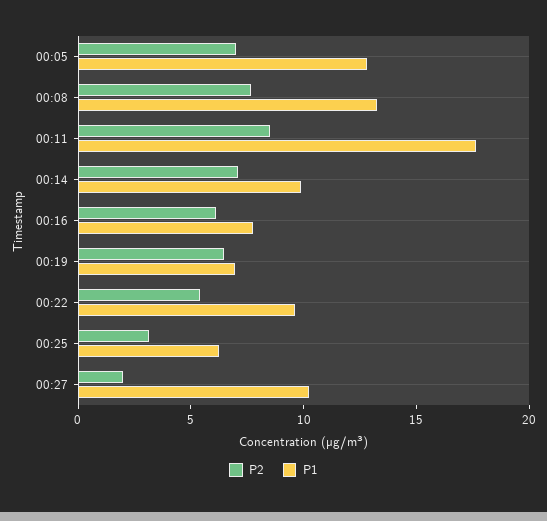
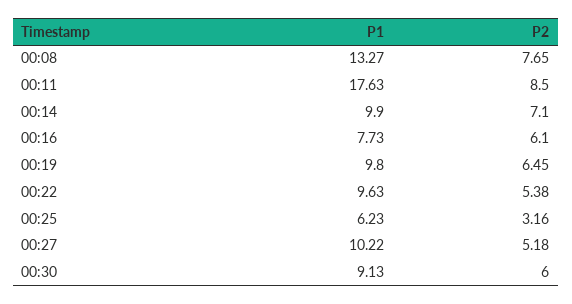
P2, 00:05: 7 -> none
P1, 00:05: 13 -> none
P1, 00:19: 7 -> 9.8
P2, 00:27: 2 -> 5.18
P1, 00:30: none -> 9.13
P2, 00:30: none -> 6

